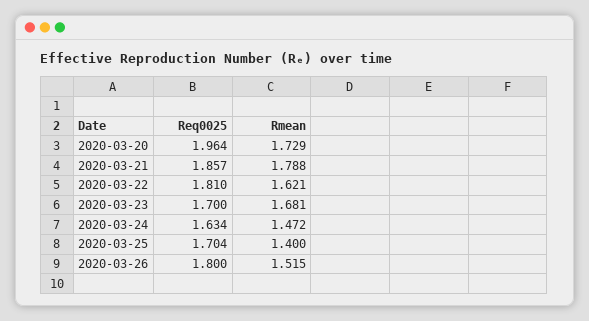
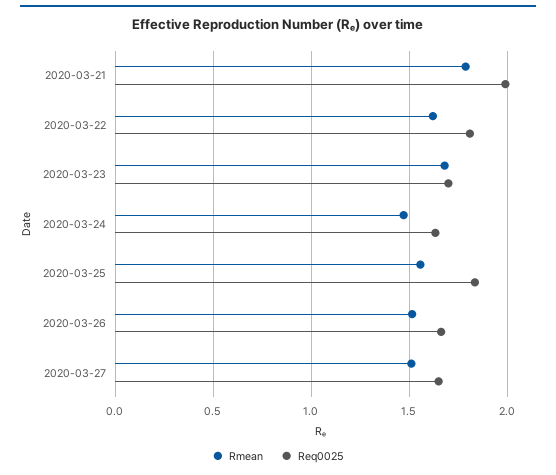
Req0025, 2020-03-20: 1.964 -> none
Rmean, 2020-03-20: 1.729 -> none
Req0025, 2020-03-21: 1.857 -> 2
Req0025, 2020-03-25: 1.704 -> 1.85
Rmean, 2020-03-25: 1.4 -> 1.55
Req0025, 2020-03-26: 1.8 -> 1.65
Rmean, 2020-03-27: none -> 1.5
Req0025, 2020-03-27: none -> 1.65

